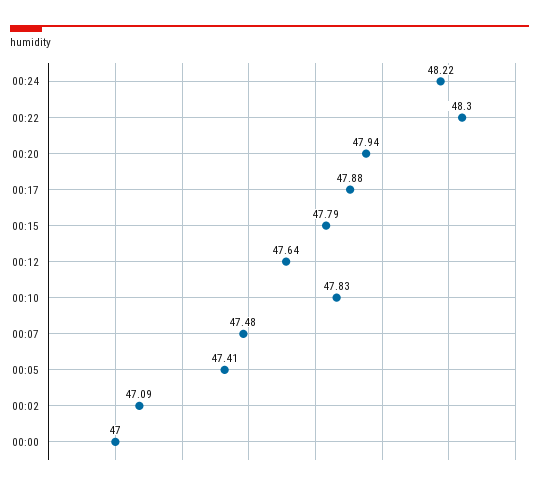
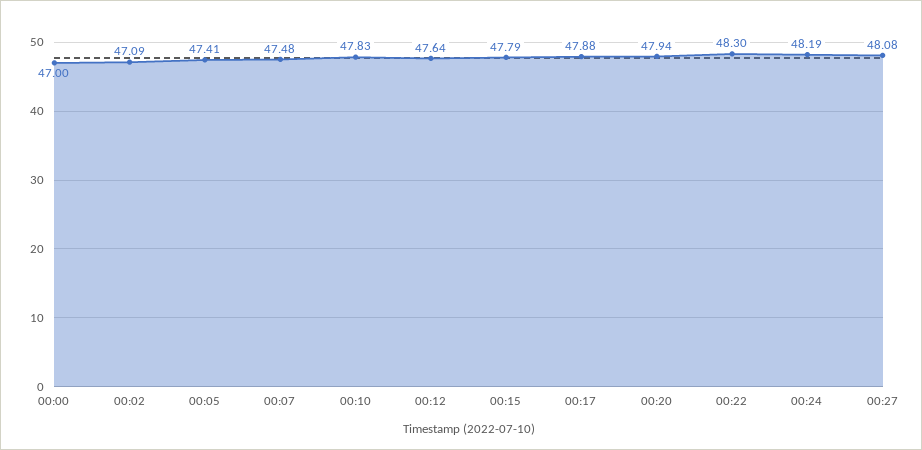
00:24: 48.22 -> 48.19
00:27: none -> 48.08

